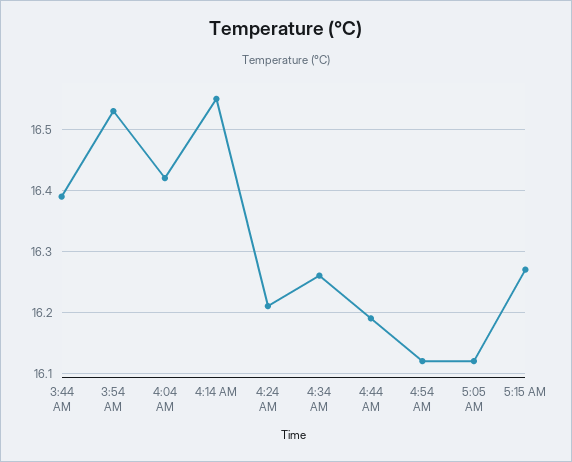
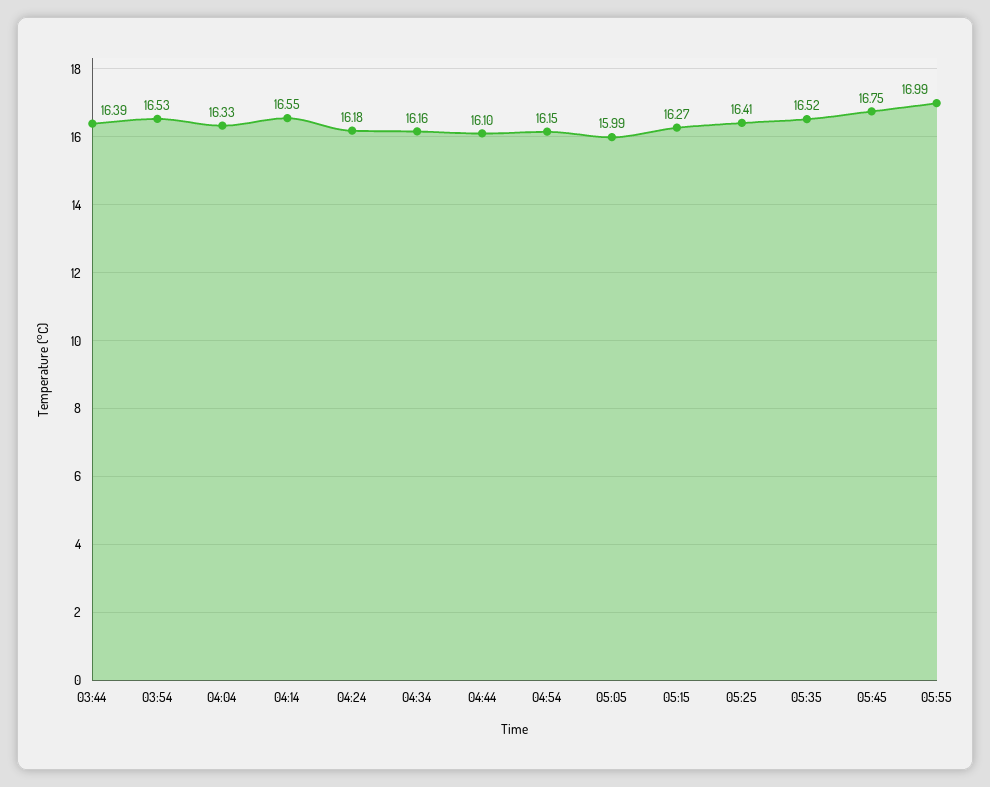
4:04 AM: 16.42 -> 16.33
4:24 AM: 16.21 -> 16.18
4:34 AM: 16.26 -> 16.16
4:44 AM: 16.19 -> 16.1
4:54 AM: 16.12 -> 16.15
5:05 AM: 16.12 -> 15.99
05:25: none -> 16.41
05:35: none -> 16.52
05:45: none -> 16.75
05:55: none -> 16.99

